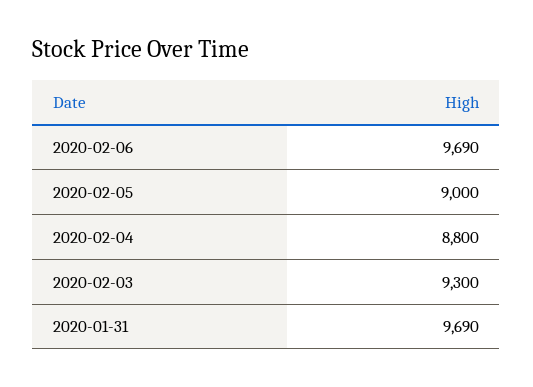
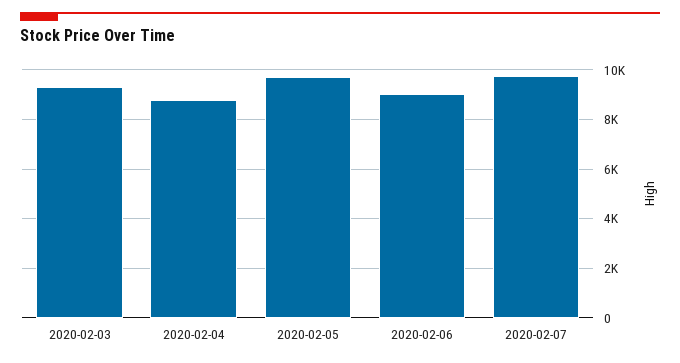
2020-02-06: 9690 -> 9000
2020-02-05: 9000 -> 9750
2020-01-31: 9690 -> none
2020-02-07: none -> 9750

